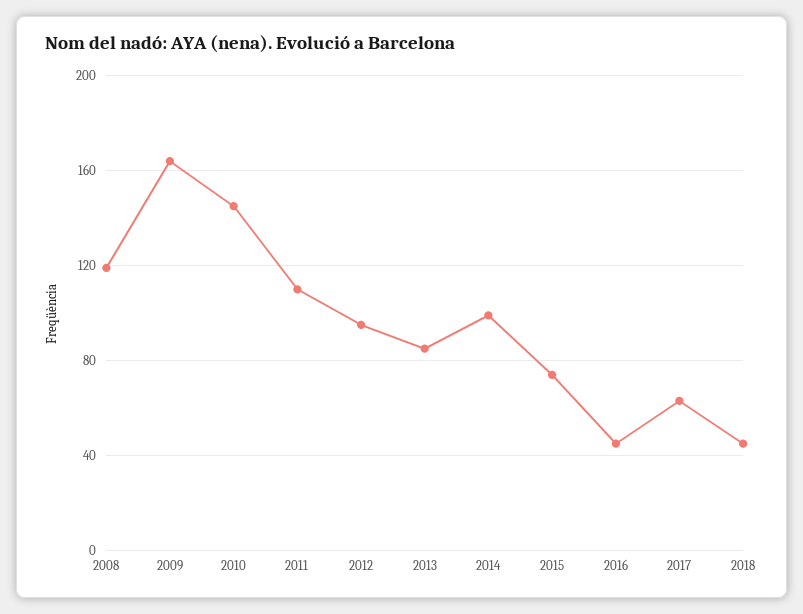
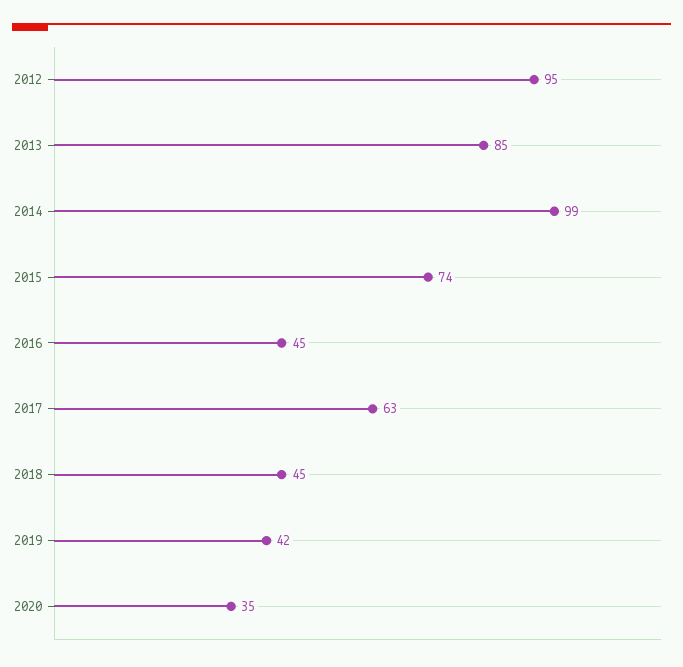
2008: 120 -> none
2009: 165 -> none
2010: 145 -> none
2011: 110 -> none
2019: none -> 42
2020: none -> 35

